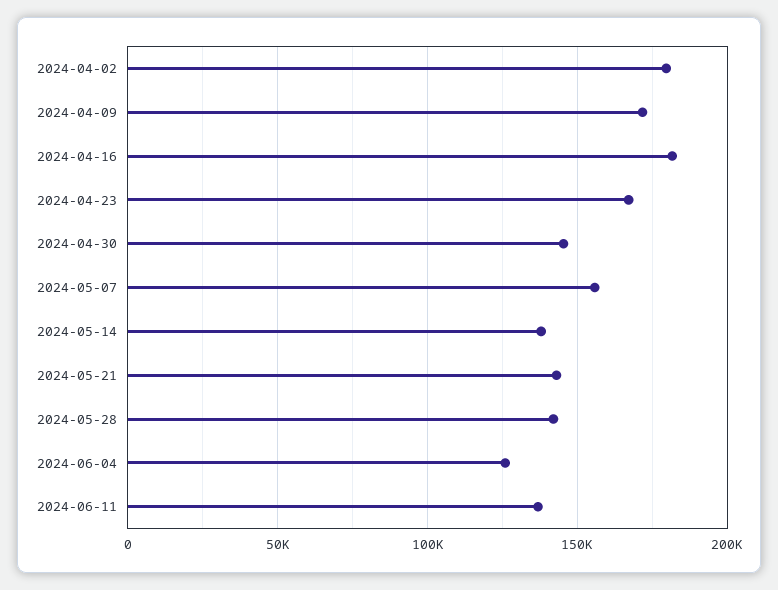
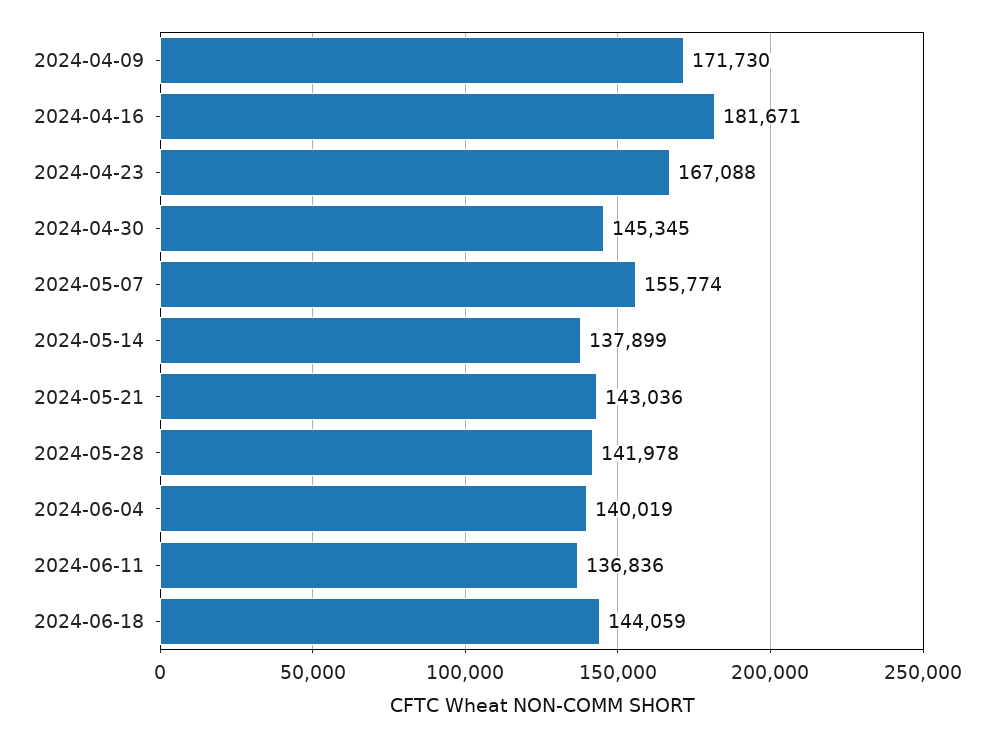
2024-04-02: 180000 -> none
2024-06-04: 125000 -> 140019
2024-06-18: none -> 144059

